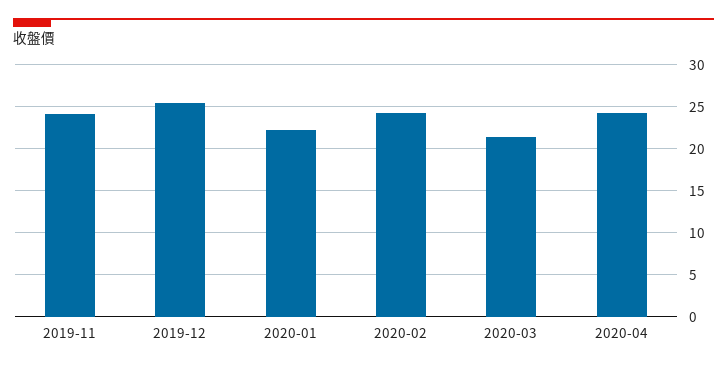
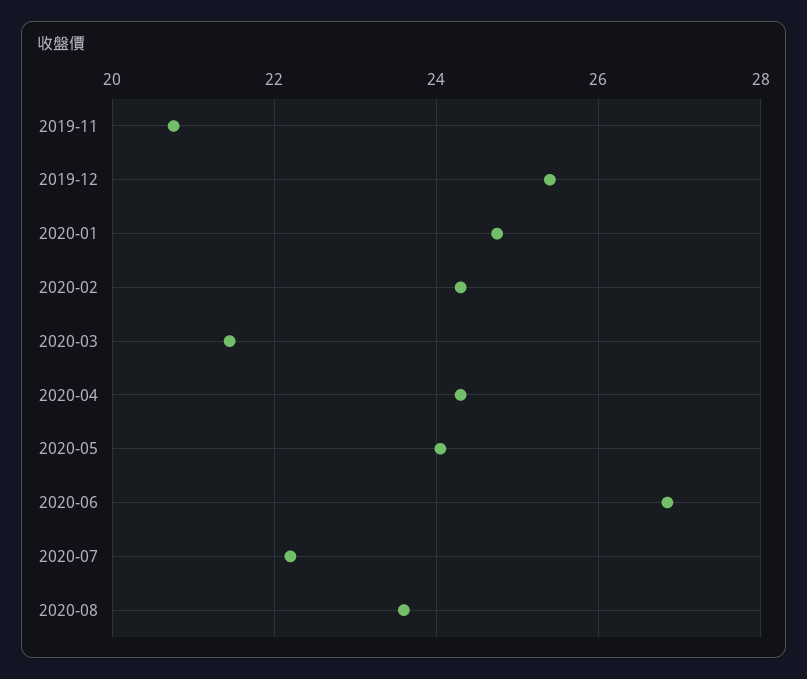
2019-11: 24 -> 20.8
2020-01: 22 -> 24.8
2020-05: none -> 24
2020-06: none -> 26.8
2020-07: none -> 22.2
2020-08: none -> 23.6

